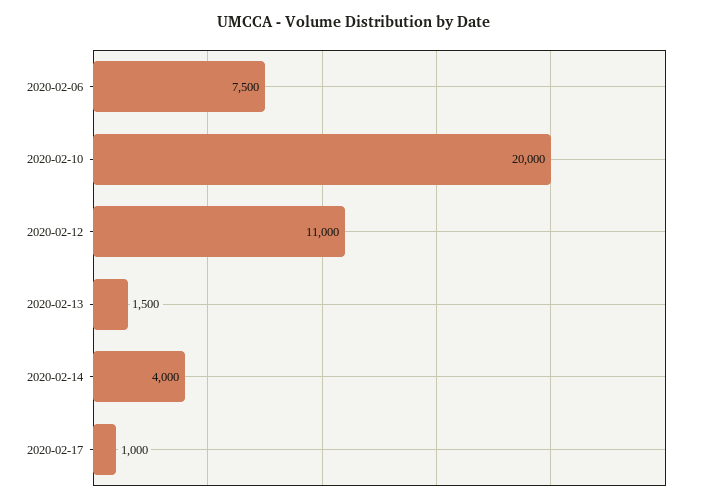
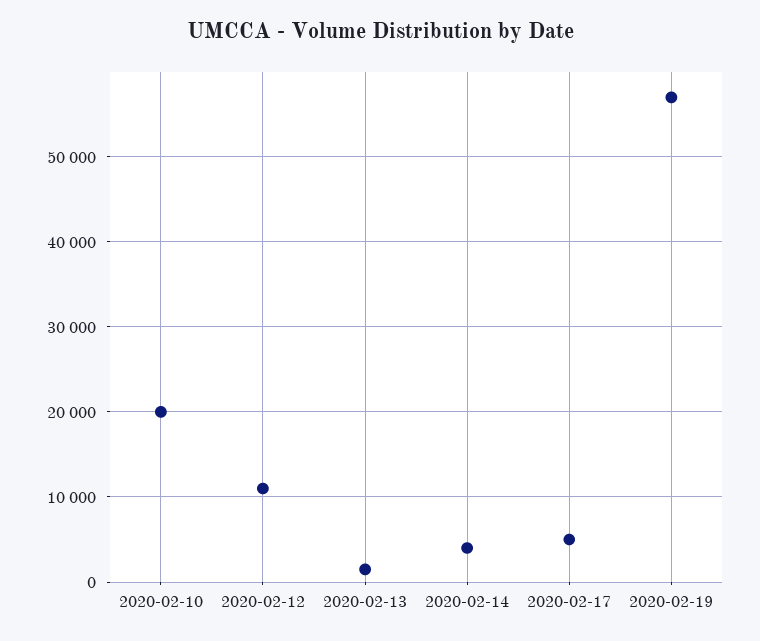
2020-02-06: 7500 -> none
2020-02-17: 1000 -> 5000
2020-02-19: none -> 57000

